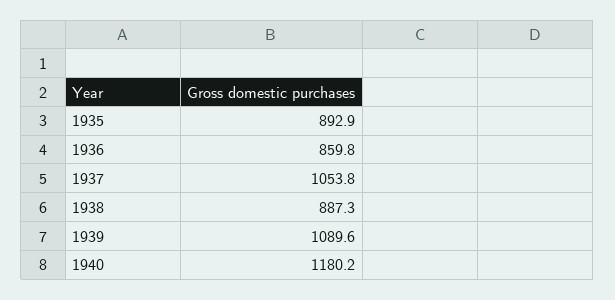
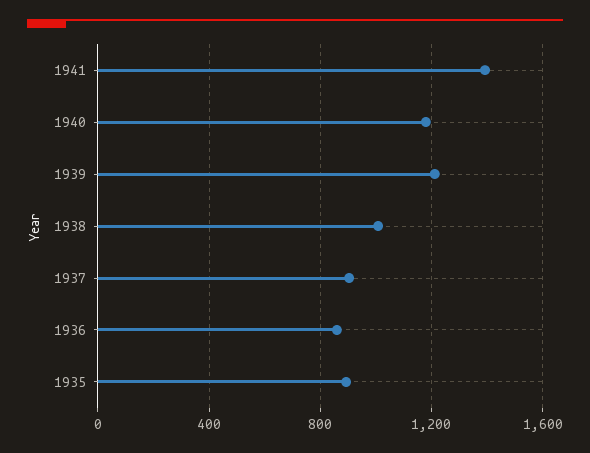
1937: 1053.8 -> 900
1938: 887.3 -> 1000
1939: 1089.6 -> 1200
1941: none -> 1400

